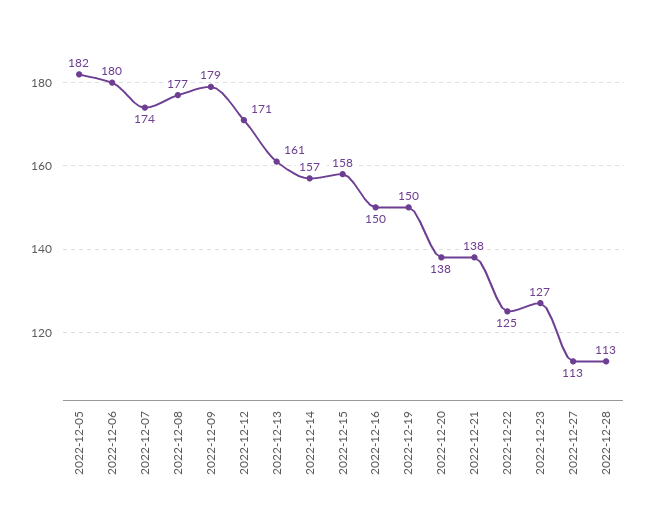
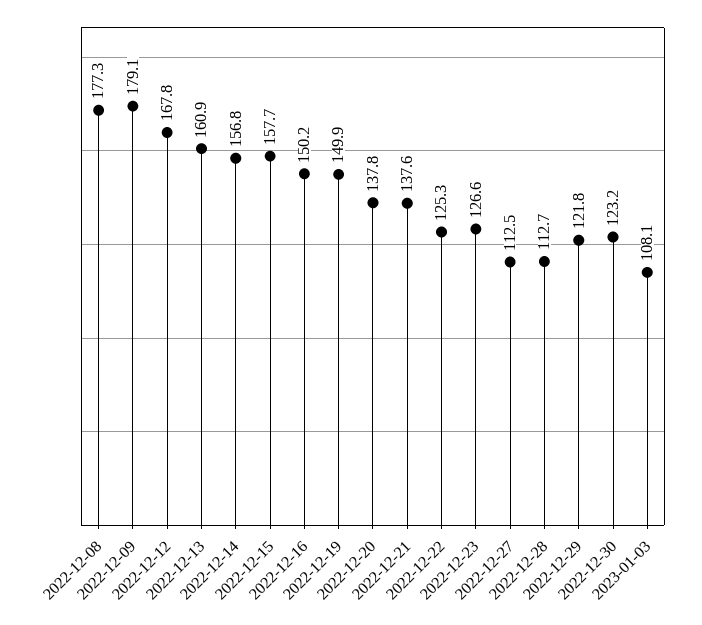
2022-12-05: 182 -> none
2022-12-06: 180 -> none
2022-12-07: 174 -> none
2022-12-12: 171 -> 167.8
2022-12-29: none -> 121.8
2022-12-30: none -> 123.2
2023-01-03: none -> 108.1

